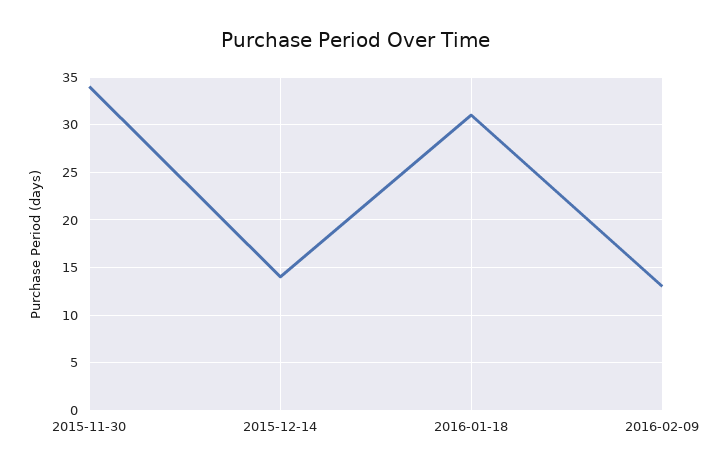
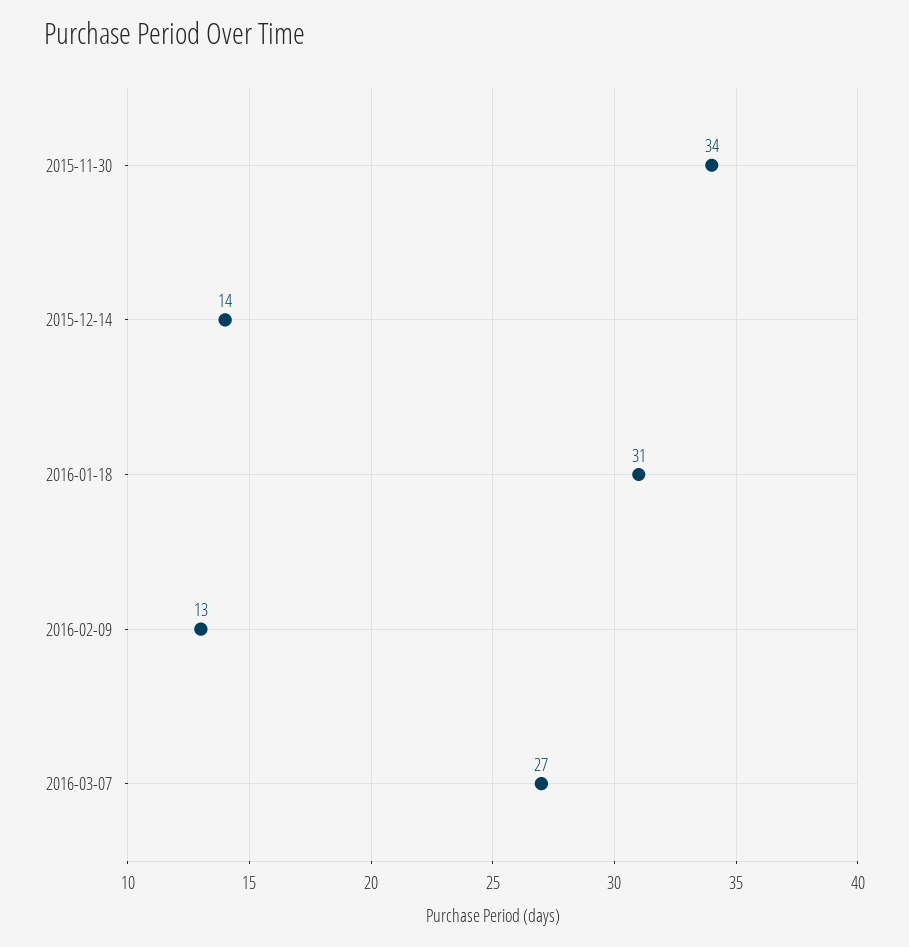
2016-03-07: none -> 27

